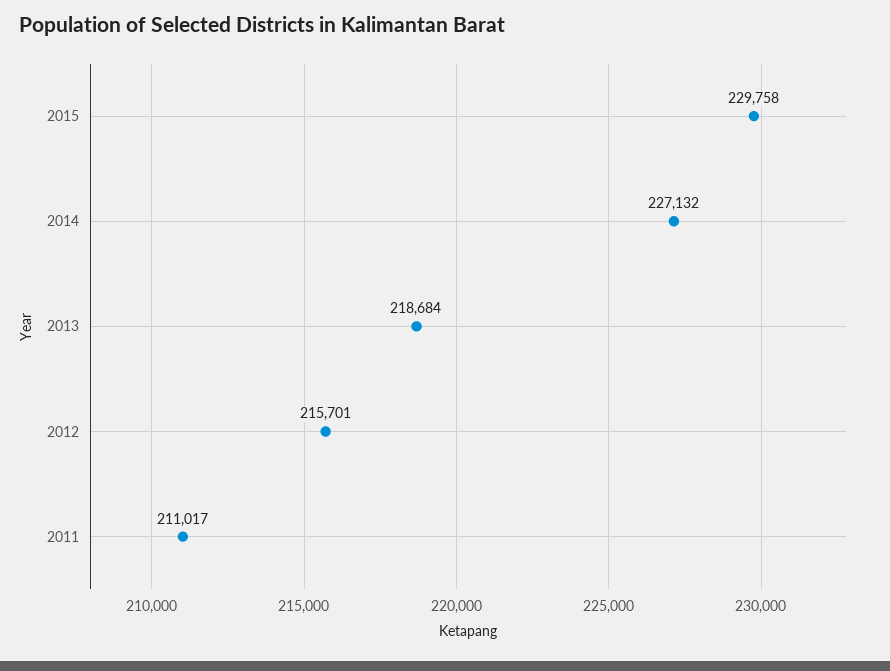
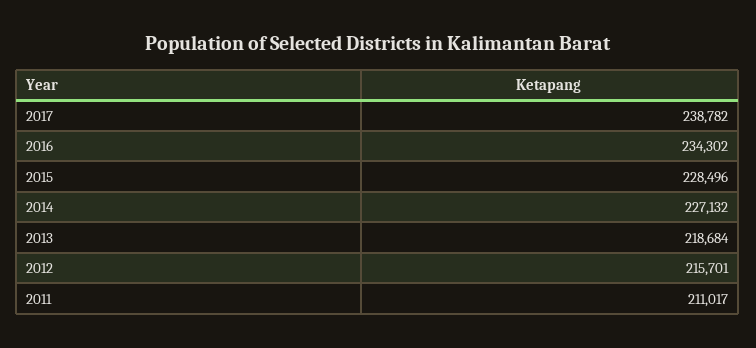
2015: 229758 -> 228496
2017: none -> 238782
2016: none -> 234302

